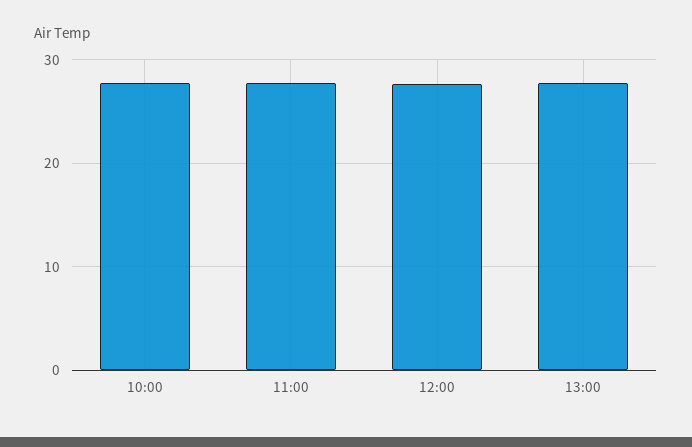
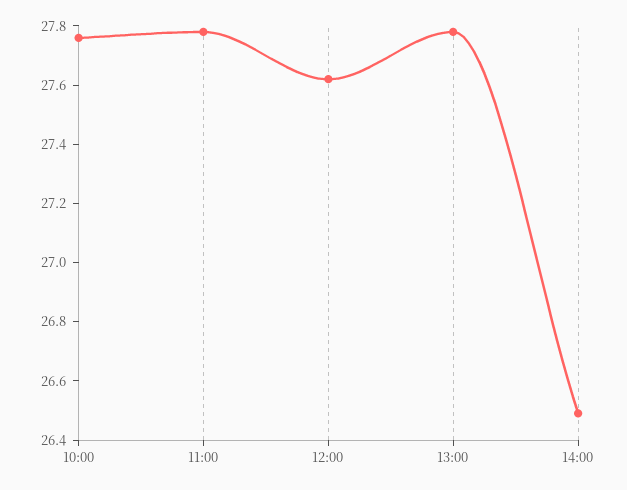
14:00: none -> 26.5

